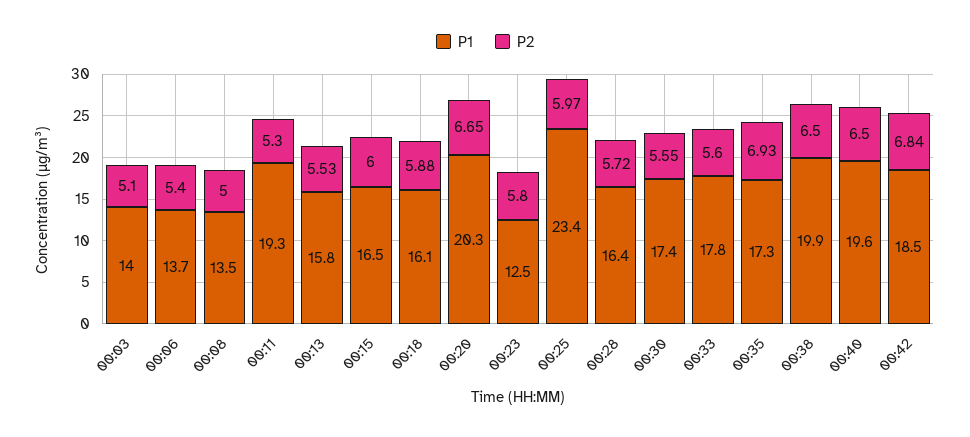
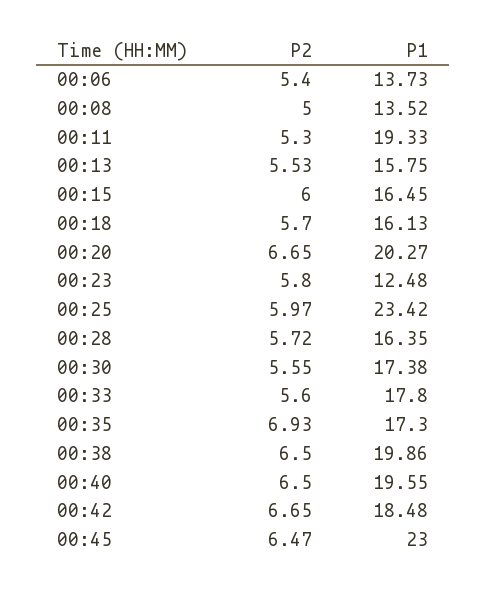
P1, 00:03: 14 -> none
P2, 00:03: 5.1 -> none
P2, 00:18: 5.88 -> 5.7
P2, 00:42: 6.84 -> 6.65
P2, 00:45: none -> 6.47
P1, 00:45: none -> 23

